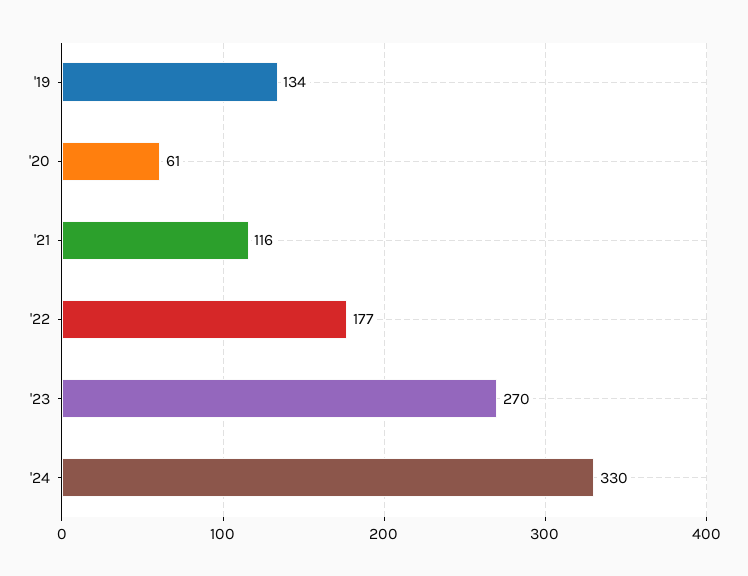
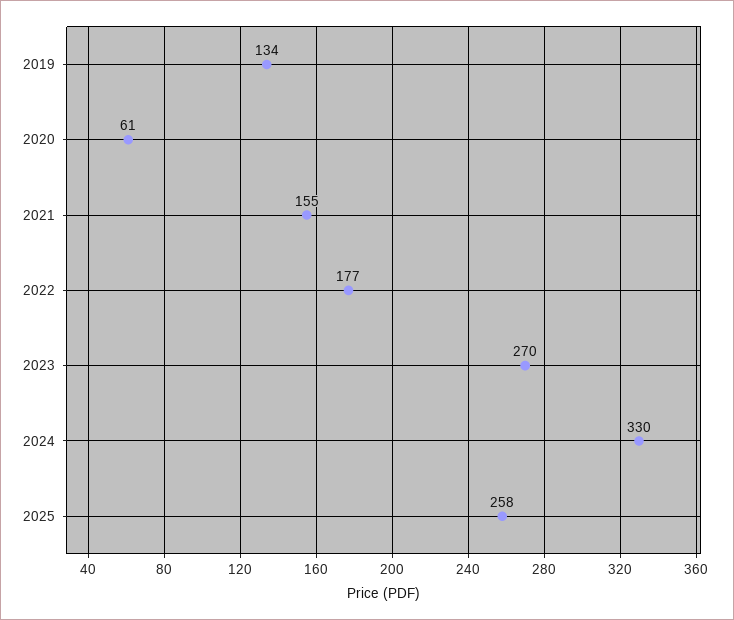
'21: 116 -> 155
2025: none -> 258

